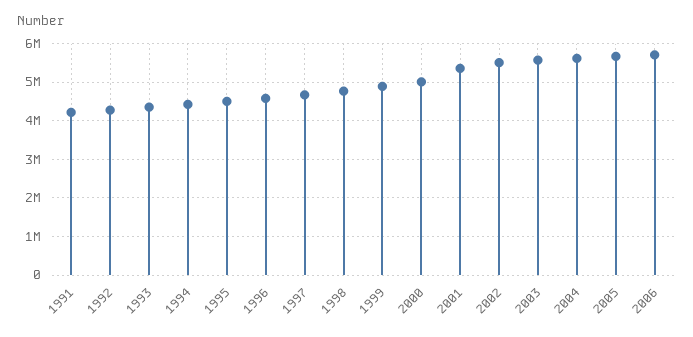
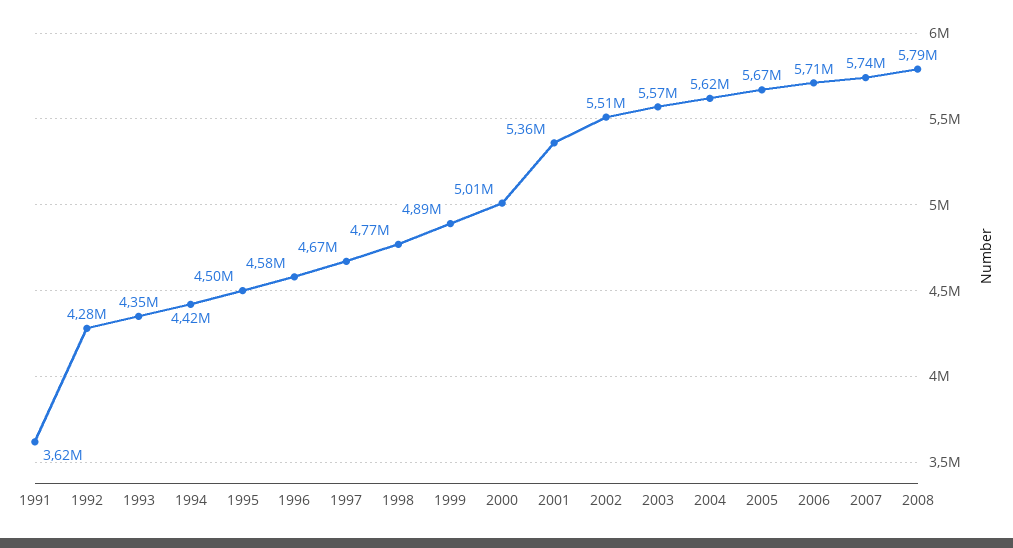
1991: 4200000 -> 3620000
2007: none -> 5740000
2008: none -> 5790000

